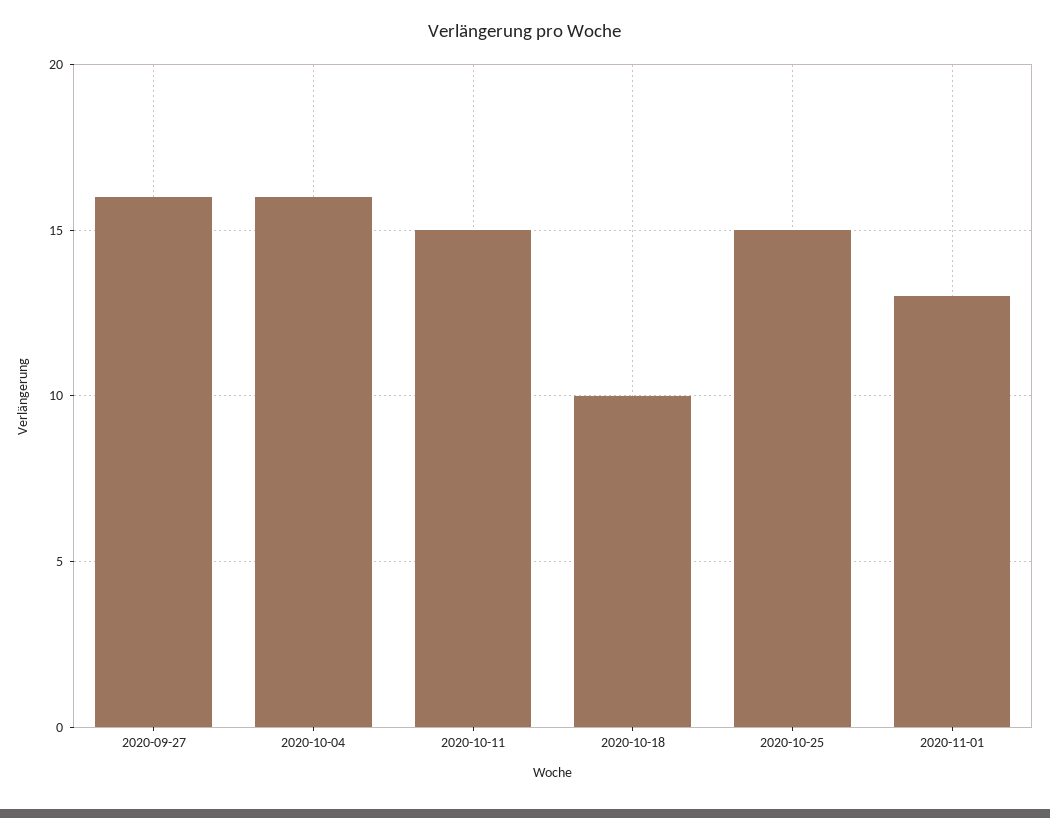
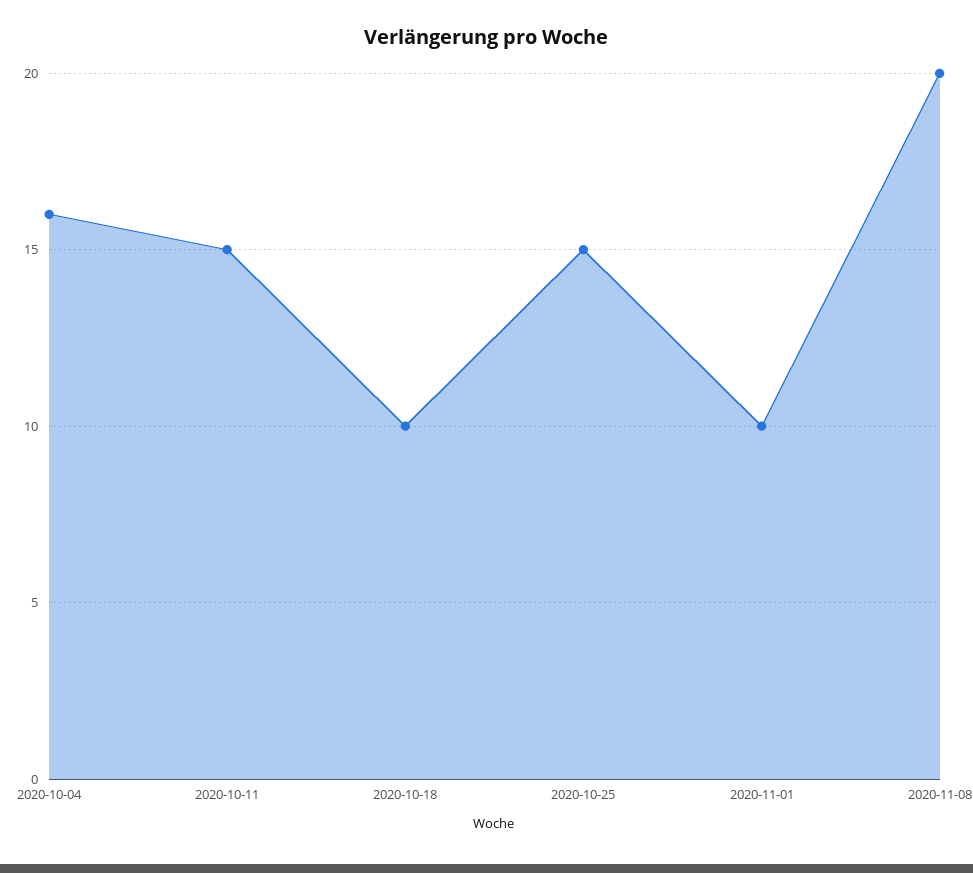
2020-09-27: 16 -> none
2020-11-01: 13 -> 10
2020-11-08: none -> 20

